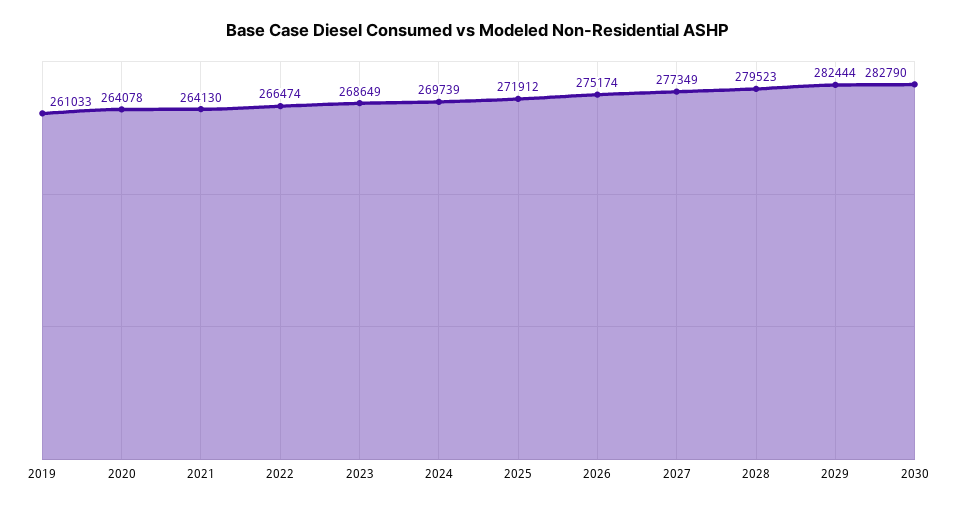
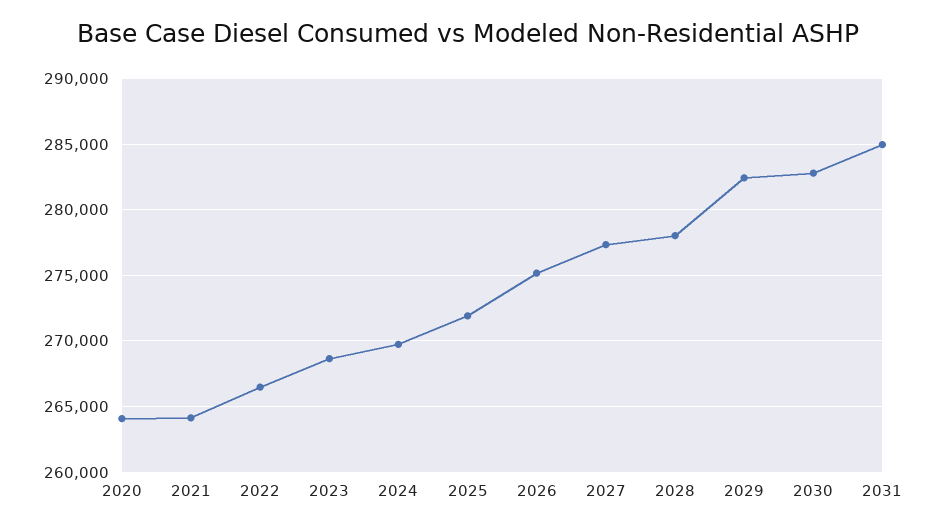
2019: 261033 -> none
2028: 279523 -> 278000
2031: none -> 285000

